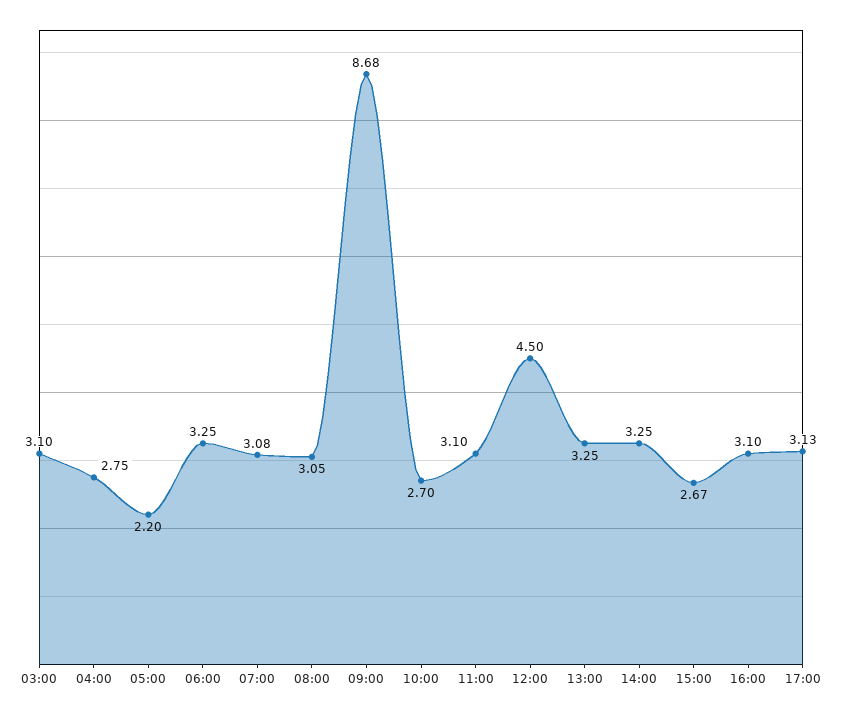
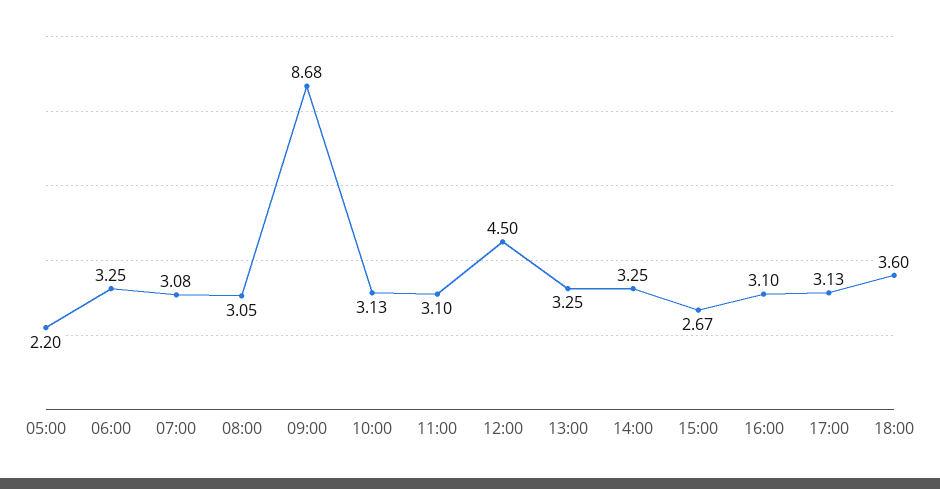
03:00: 3.1 -> none
04:00: 2.75 -> none
10:00: 2.7 -> 3.13
18:00: none -> 3.6

